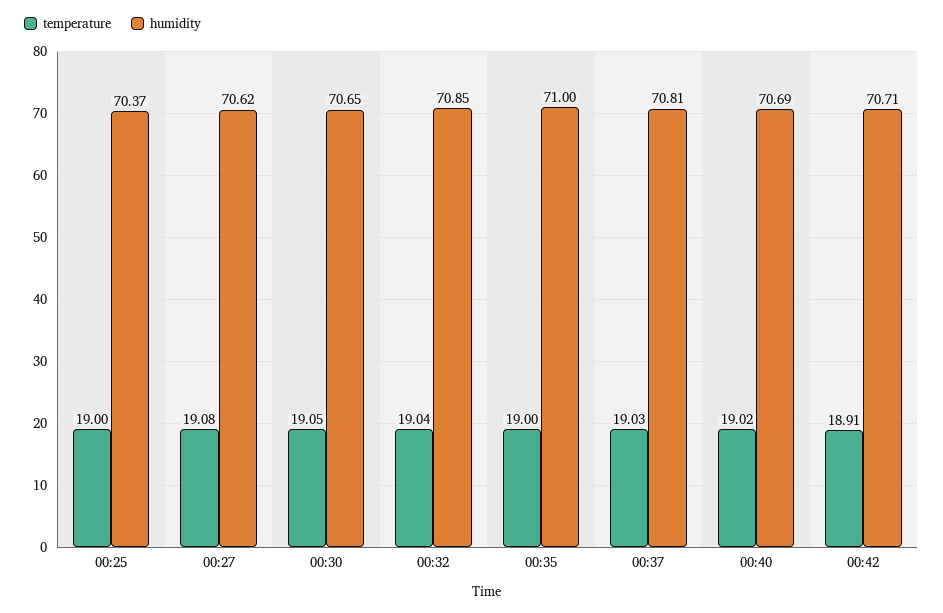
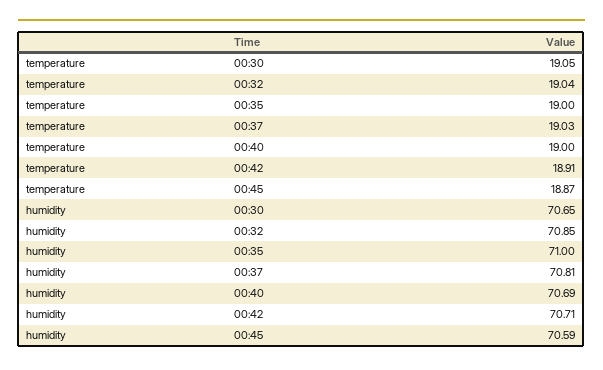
temperature, 00:25: 19 -> none
humidity, 00:25: 70.37 -> none
temperature, 00:27: 19.08 -> none
humidity, 00:27: 70.62 -> none
temperature, 00:40: 19.02 -> 19
temperature, 00:45: none -> 18.87
humidity, 00:45: none -> 70.59

